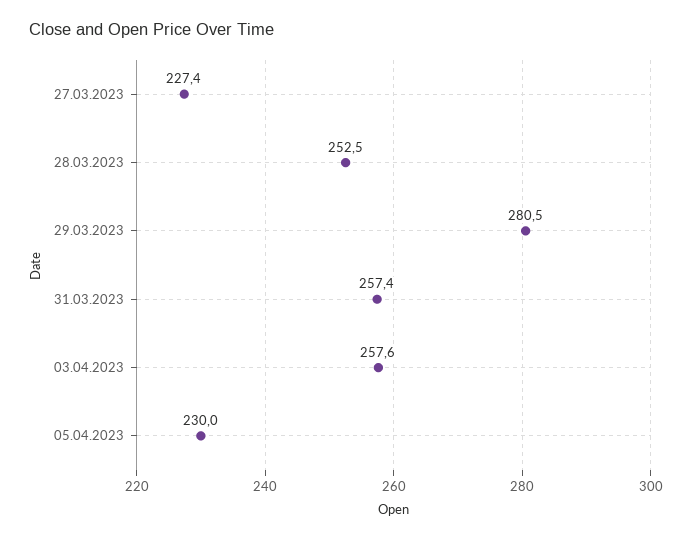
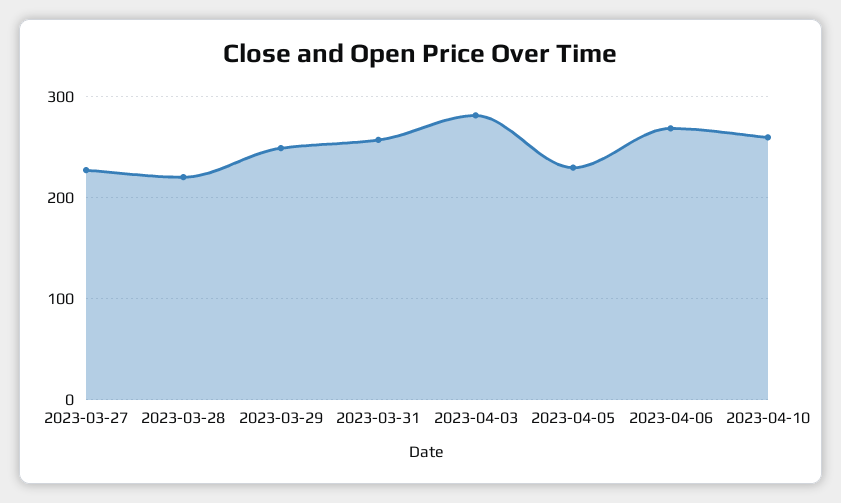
28.03.2023: 252.5 -> 220
29.03.2023: 280.5 -> 250
03.04.2023: 257.6 -> 280
2023-04-06: none -> 270
2023-04-10: none -> 260

